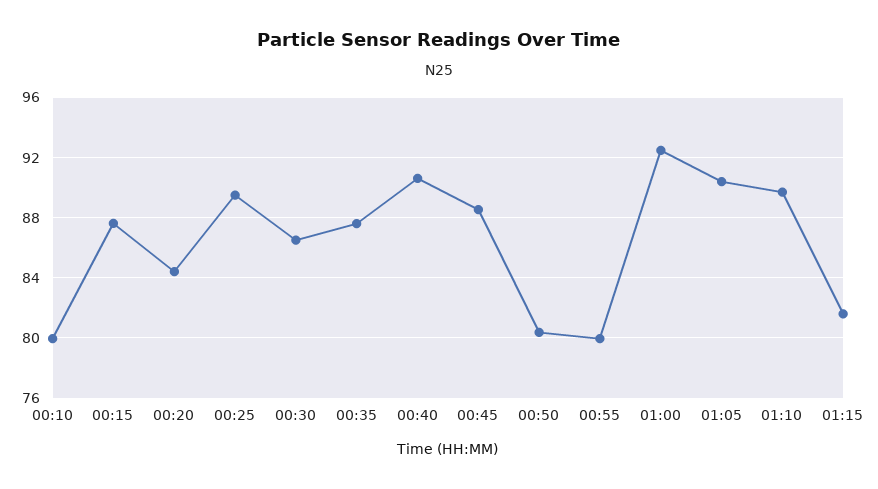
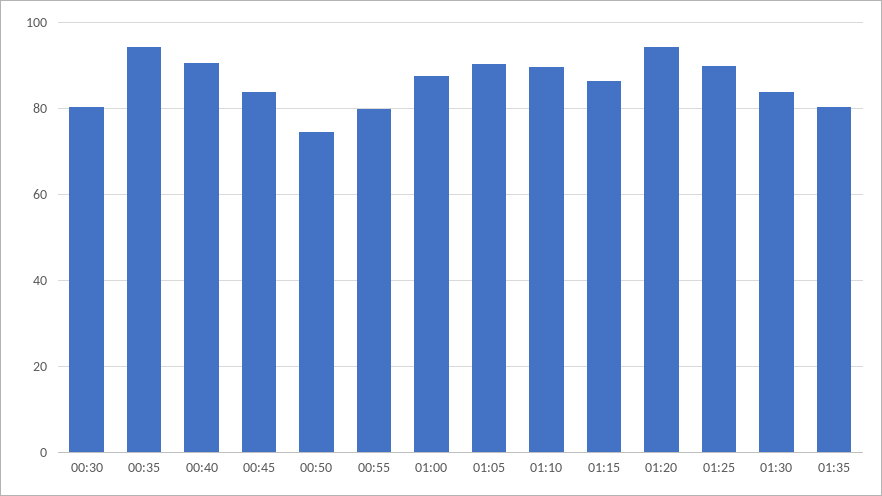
00:10: 80 -> none
00:15: 87.5 -> none
00:20: 84.5 -> none
00:25: 89.5 -> none
00:30: 86.5 -> 80
00:35: 87.5 -> 94
00:45: 88.5 -> 84
00:50: 80.5 -> 74
01:00: 92.5 -> 88
01:15: 81.5 -> 86
01:20: none -> 94
01:25: none -> 90
01:30: none -> 84
01:35: none -> 80

